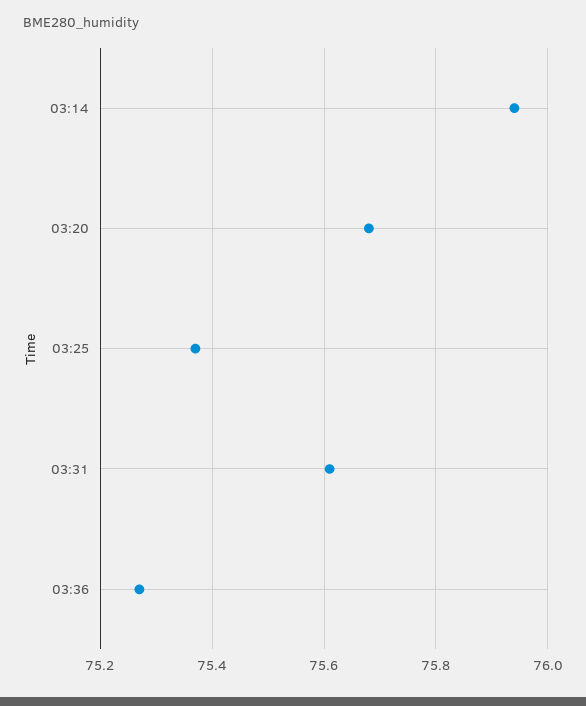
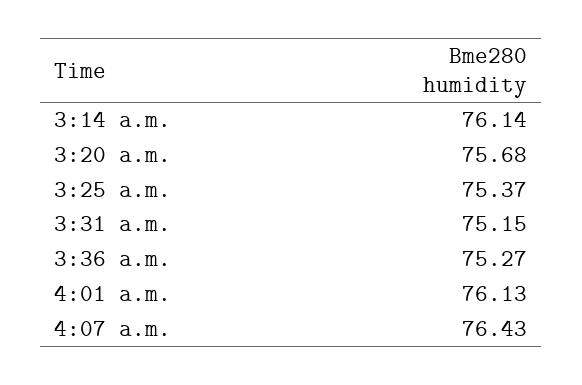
03:14: 75.95 -> 76.14
03:31: 75.6 -> 75.15
4:01 a.m.: none -> 76.13
4:07 a.m.: none -> 76.43

